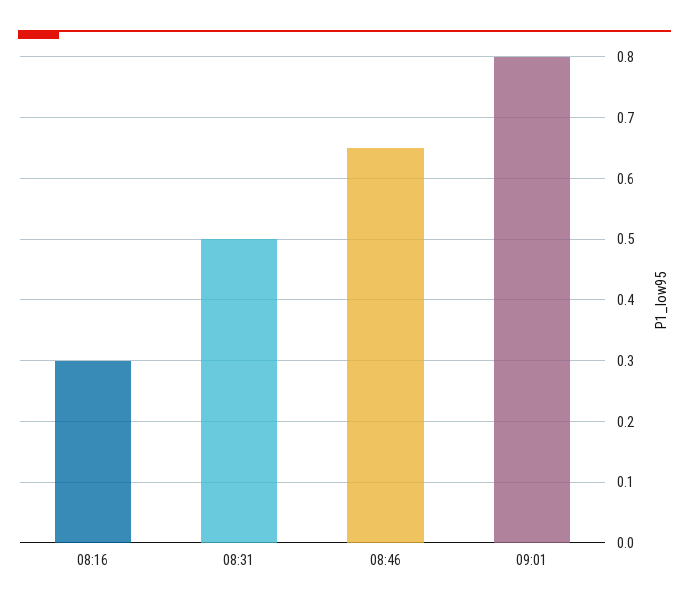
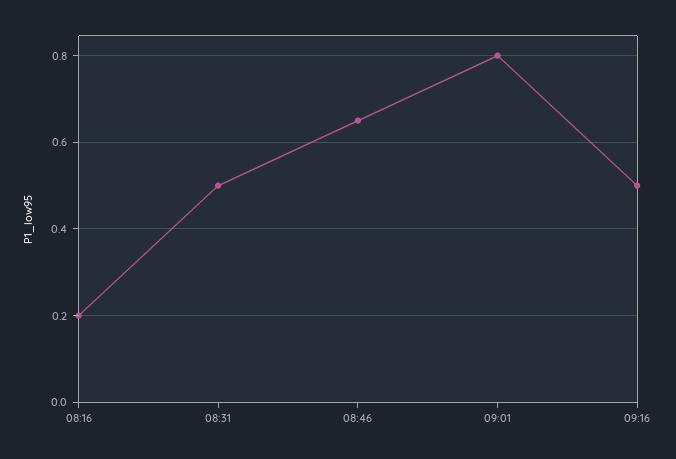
08:16: 0.3 -> 0.2
09:16: none -> 0.5

